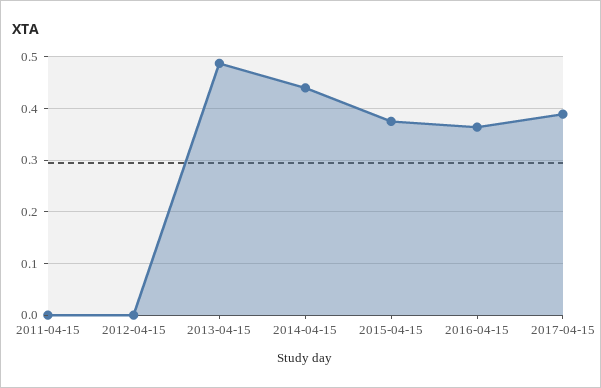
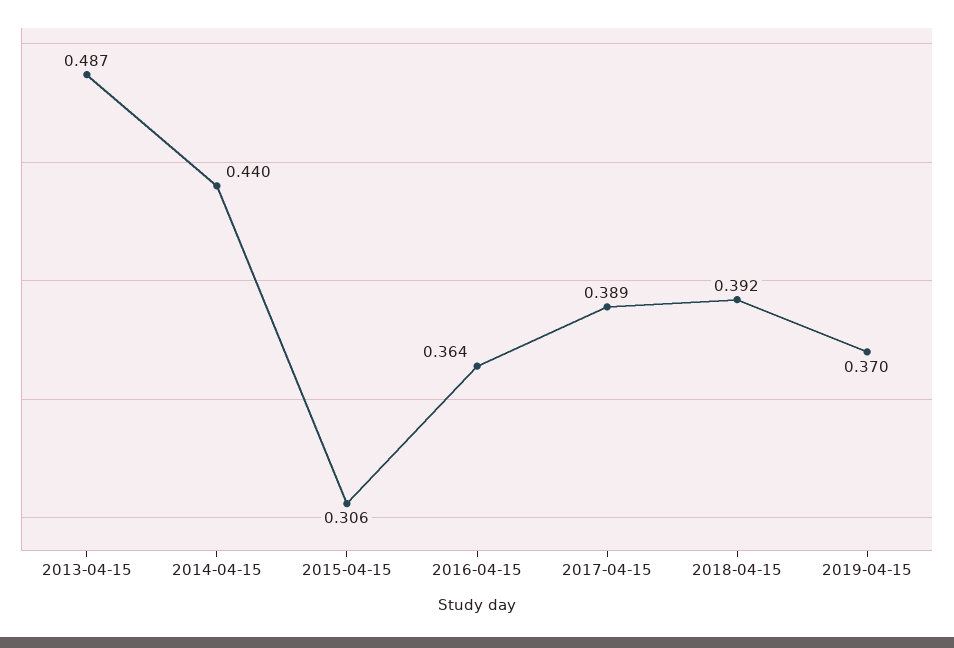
2011-04-15: 0 -> none
2012-04-15: 0 -> none
2015-04-15: 0.38 -> 0.306
2018-04-15: none -> 0.392
2019-04-15: none -> 0.37

